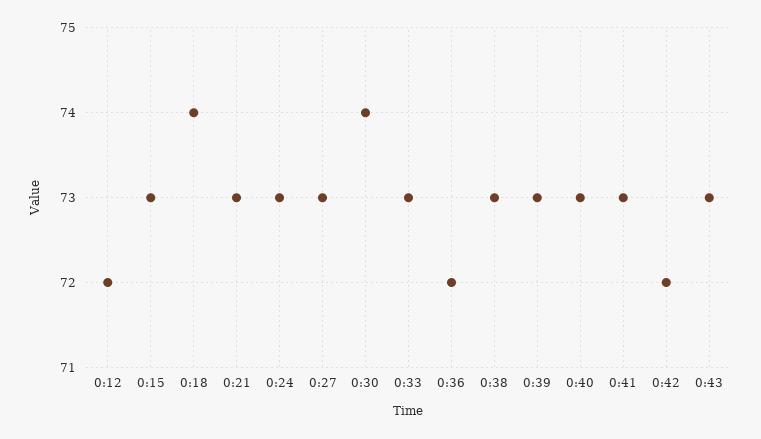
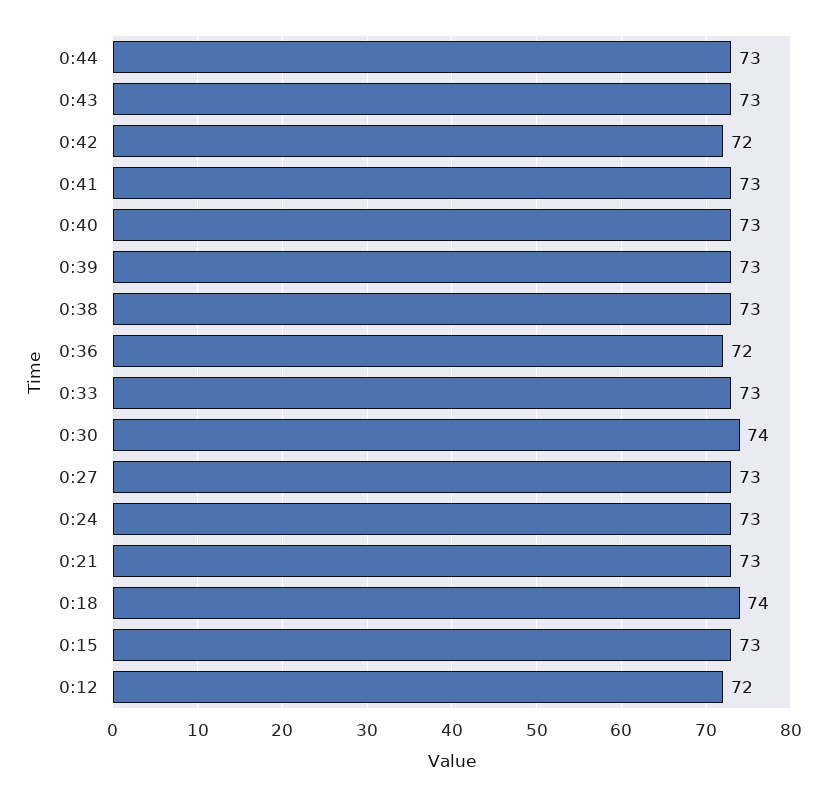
0:44: none -> 73

